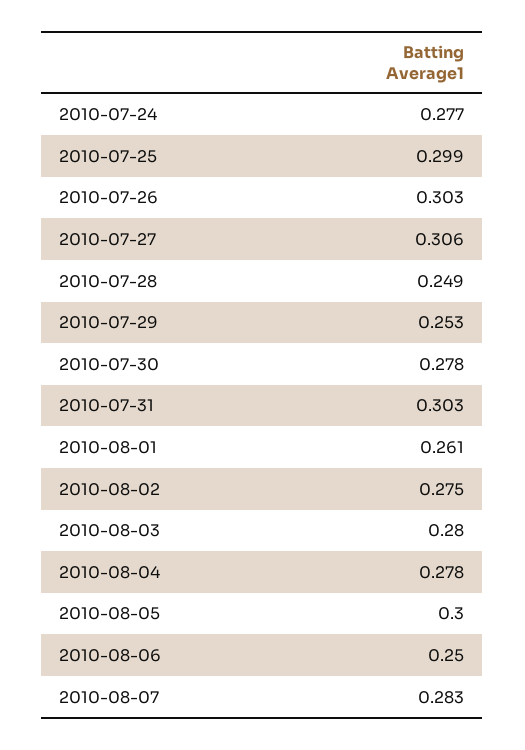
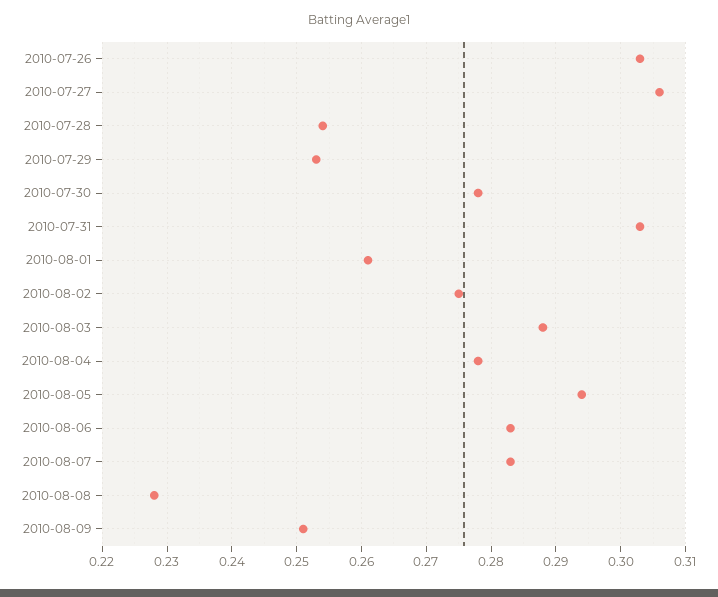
2010-07-24: 0.277 -> none
2010-07-25: 0.299 -> none
2010-07-28: 0.249 -> 0.254
2010-08-03: 0.28 -> 0.288
2010-08-05: 0.3 -> 0.294
2010-08-06: 0.25 -> 0.283
2010-08-08: none -> 0.228
2010-08-09: none -> 0.251

